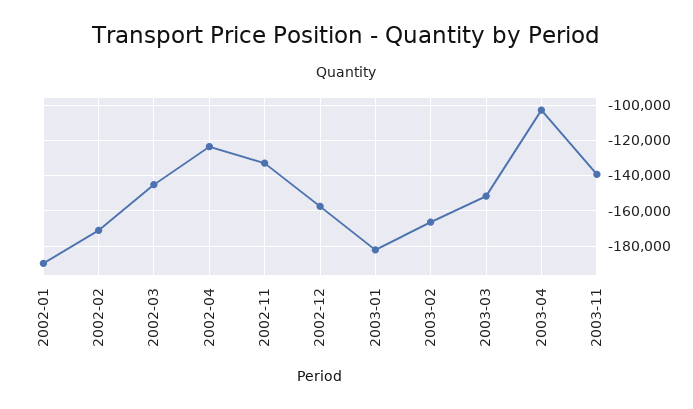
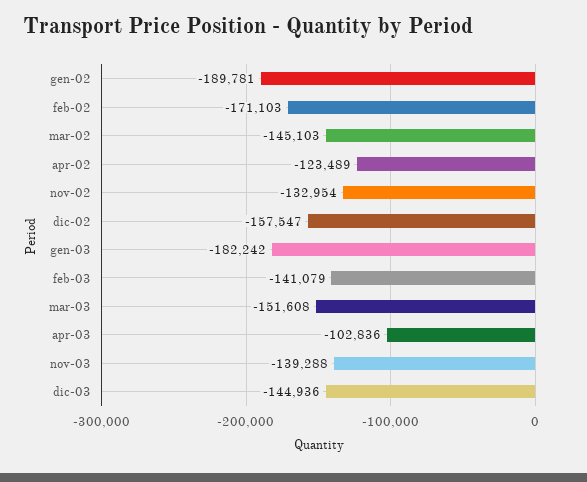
2003-02: -165000 -> -141079
dic-03: none -> -144936

